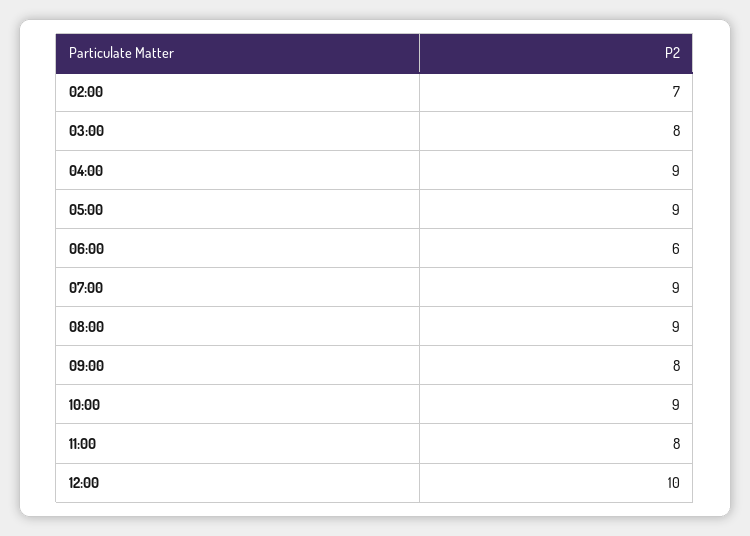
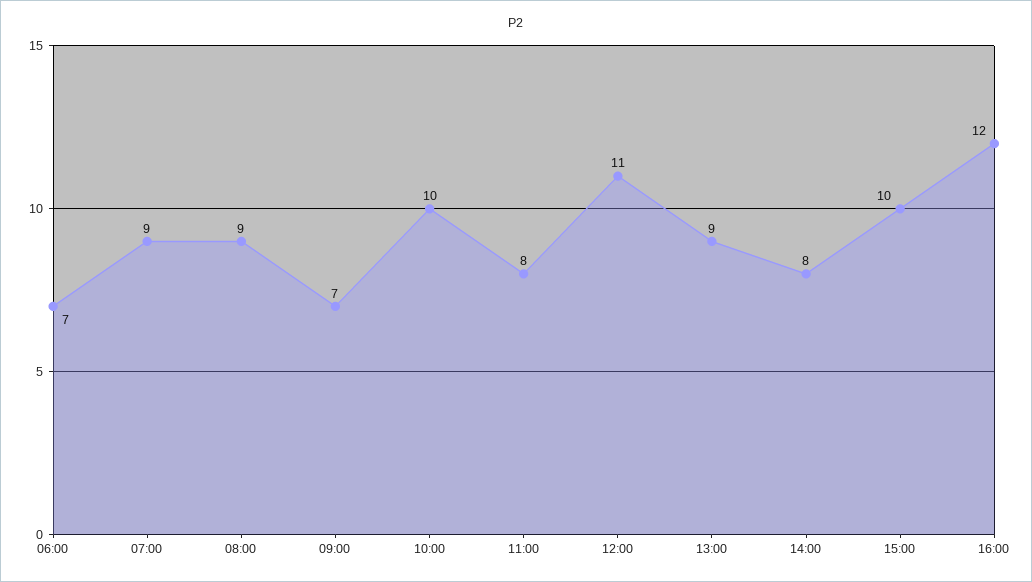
02:00: 7 -> none
03:00: 8 -> none
04:00: 9 -> none
05:00: 9 -> none
06:00: 6 -> 7
09:00: 8 -> 7
10:00: 9 -> 10
12:00: 10 -> 11
13:00: none -> 9
14:00: none -> 8
15:00: none -> 10
16:00: none -> 12

